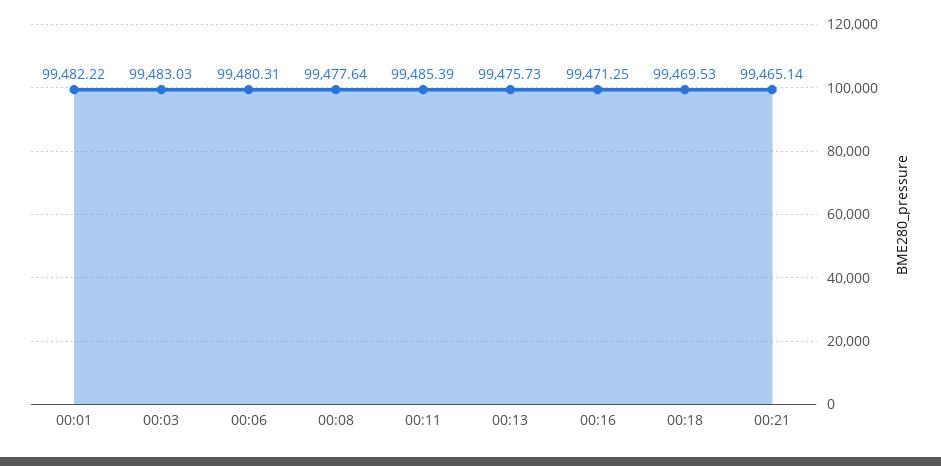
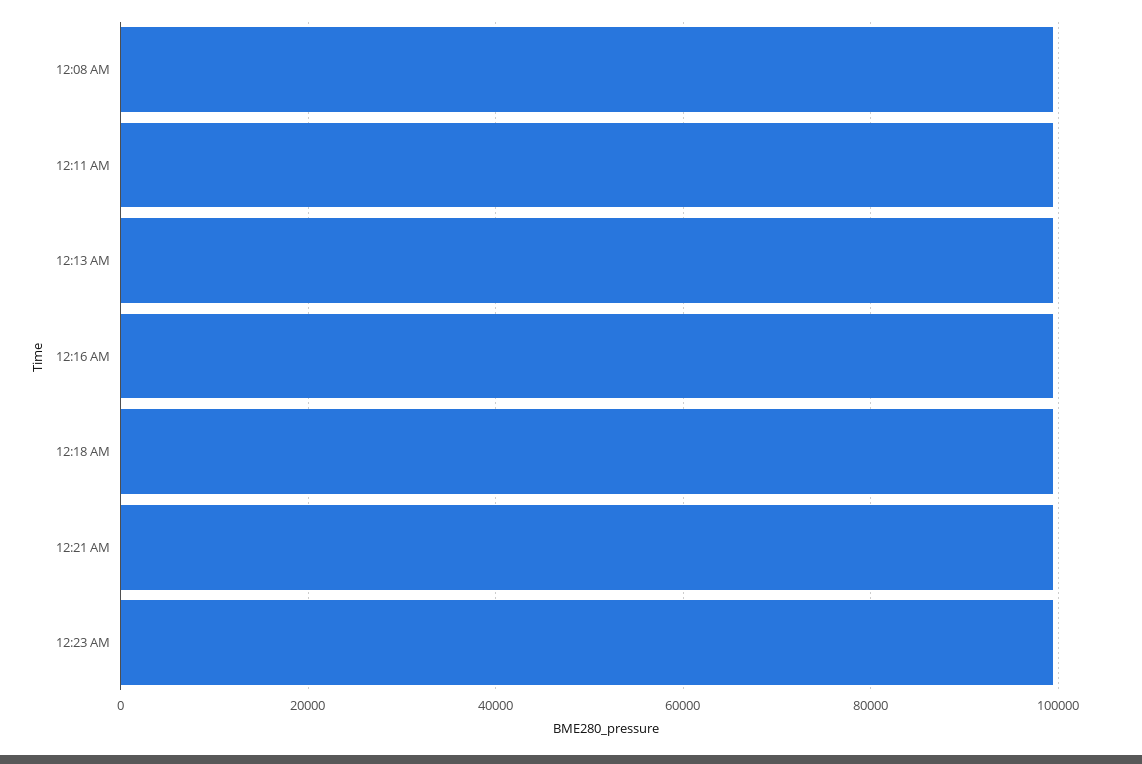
00:01: 99482.22 -> none
00:03: 99483.03 -> none
00:06: 99480.31 -> none
12:23 AM: none -> 100000

